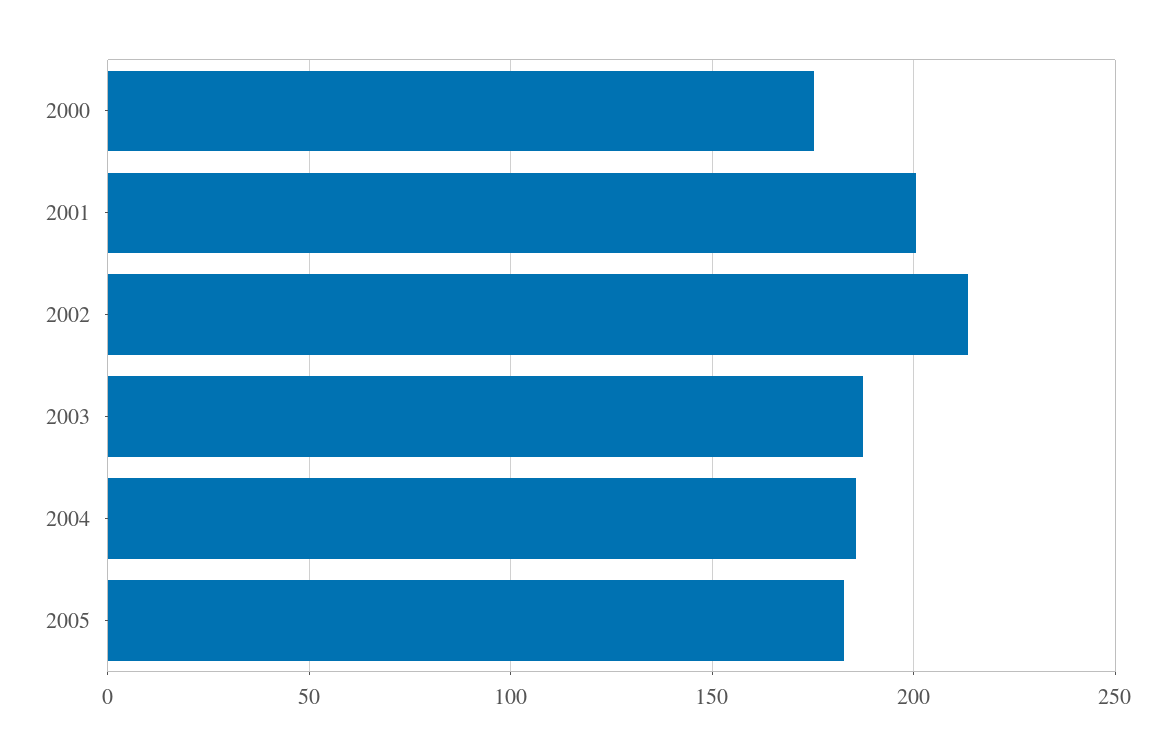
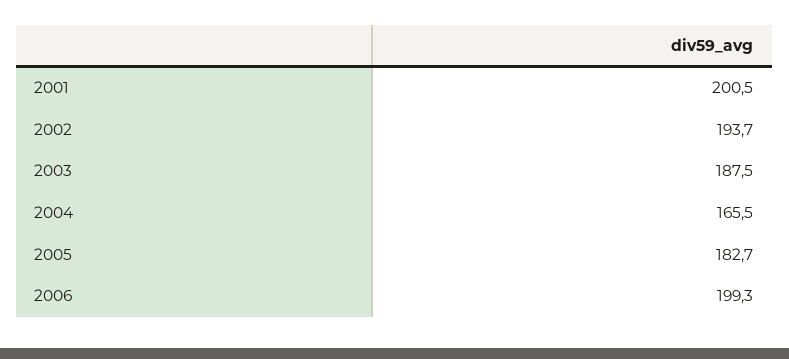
2000: 175 -> none
2002: 215 -> 193.7
2004: 185 -> 165.5
2006: none -> 199.3

